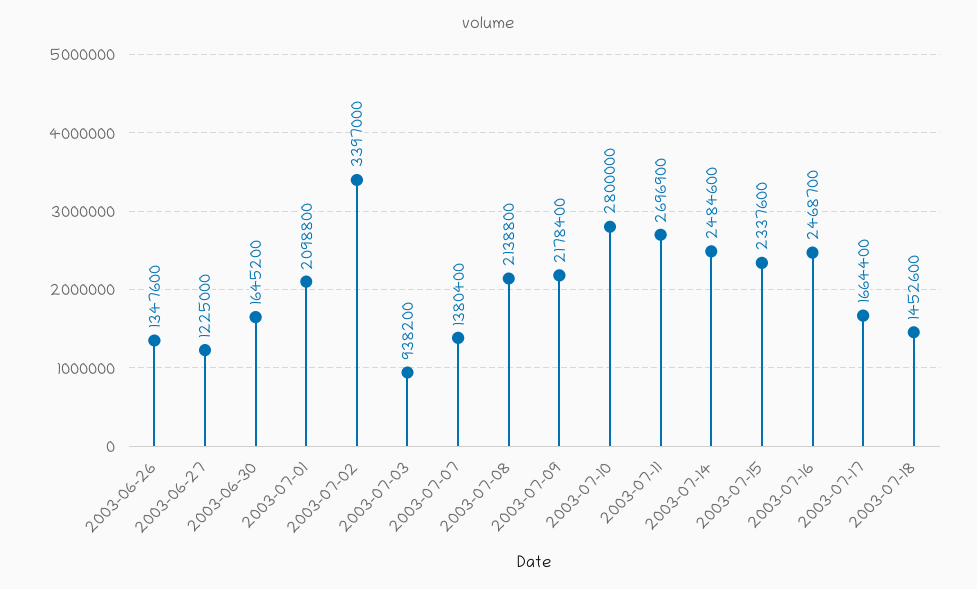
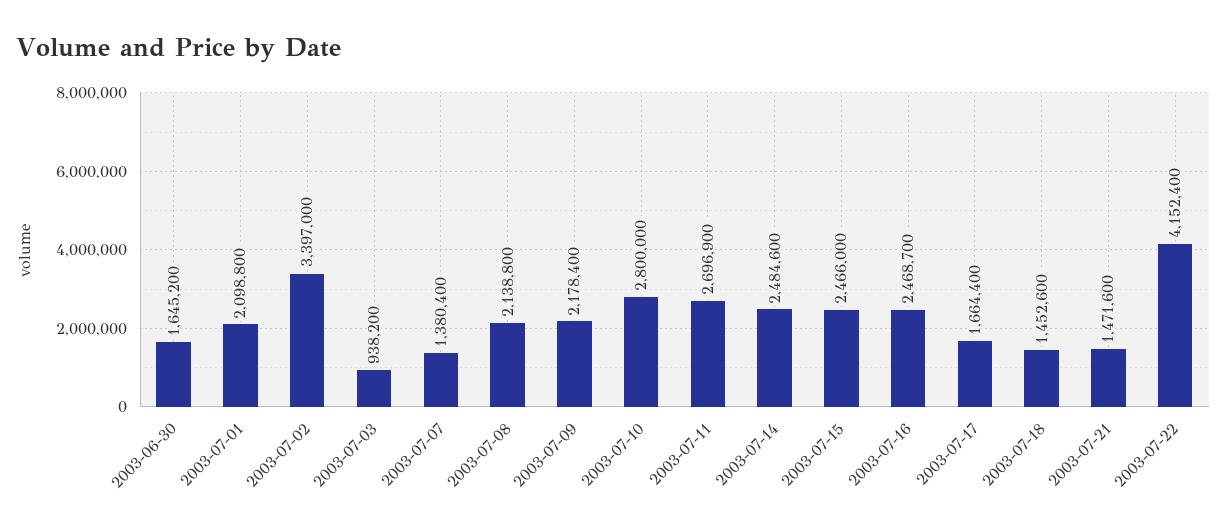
2003-06-26: 1347600 -> none
2003-06-27: 1225000 -> none
2003-07-15: 2337600 -> 2466000
2003-07-21: none -> 1471600
2003-07-22: none -> 4152400

